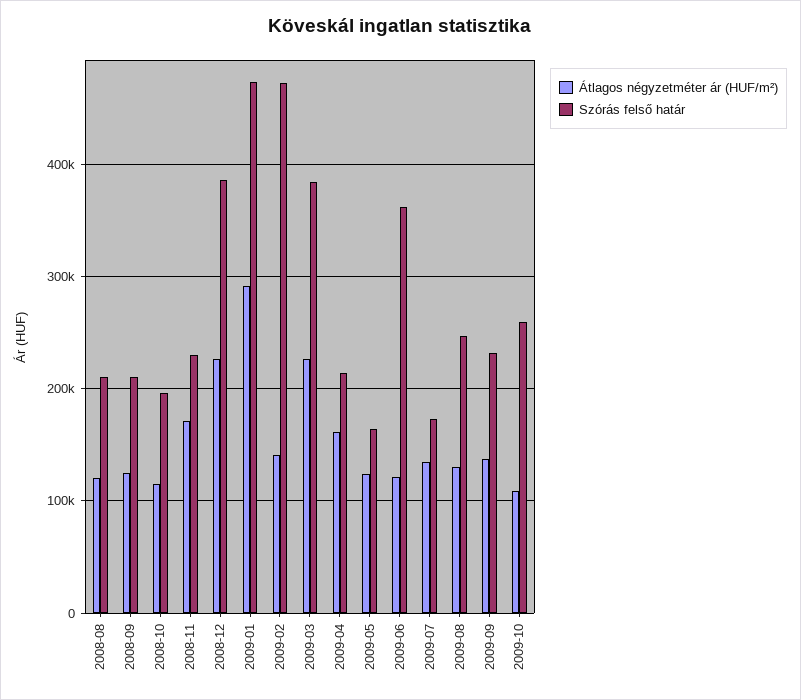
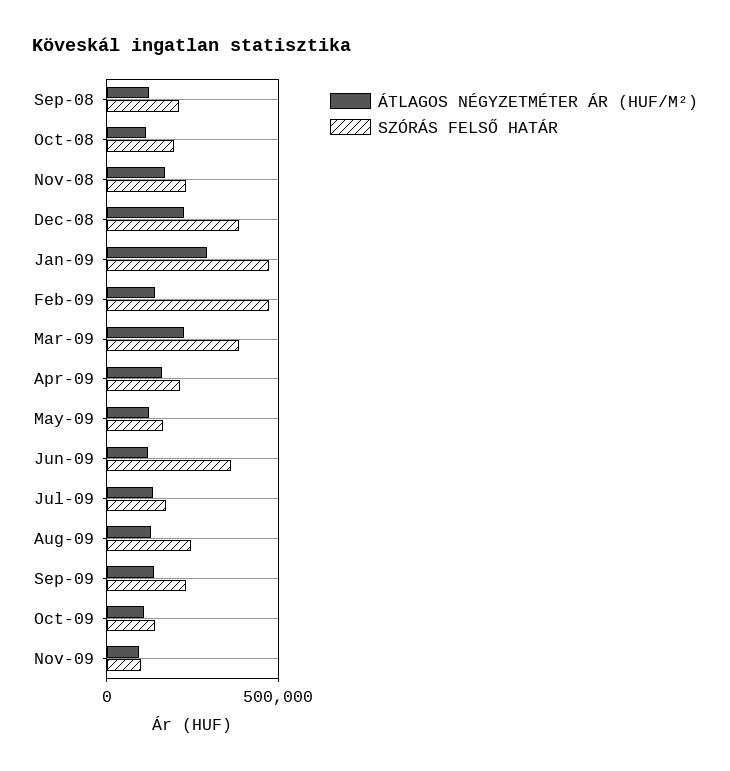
Átlagos négyzetméter ár (HUF/m²), 2008-08: 120000 -> none
Szórás felső határ, 2008-08: 210000 -> none
Szórás felső határ, 2009-10: 260000 -> 150000
Átlagos négyzetméter ár (HUF/m²), Nov-09: none -> 100000
Szórás felső határ, Nov-09: none -> 100000

